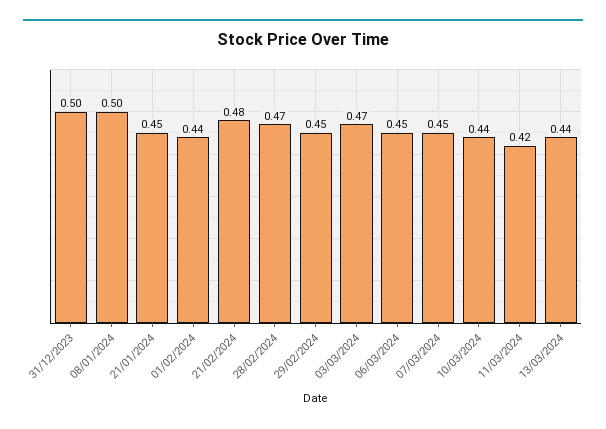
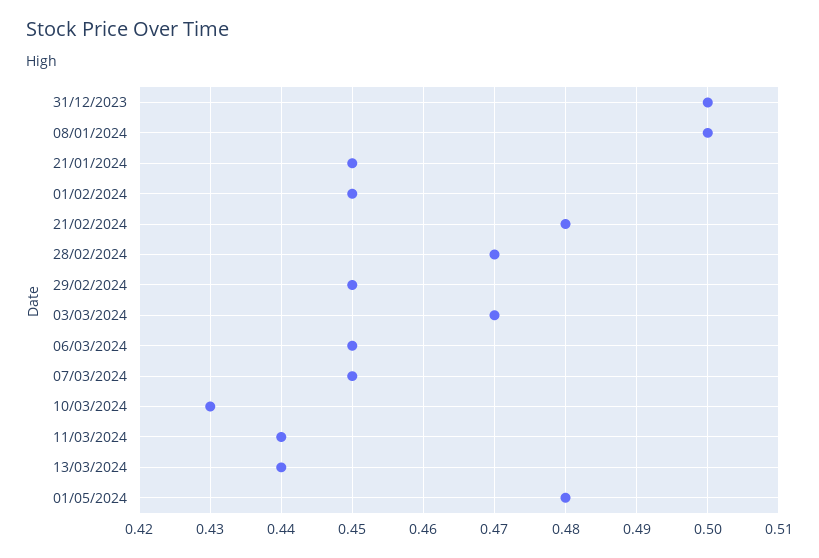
01/02/2024: 0.44 -> 0.45
10/03/2024: 0.44 -> 0.43
11/03/2024: 0.42 -> 0.44
01/05/2024: none -> 0.48

